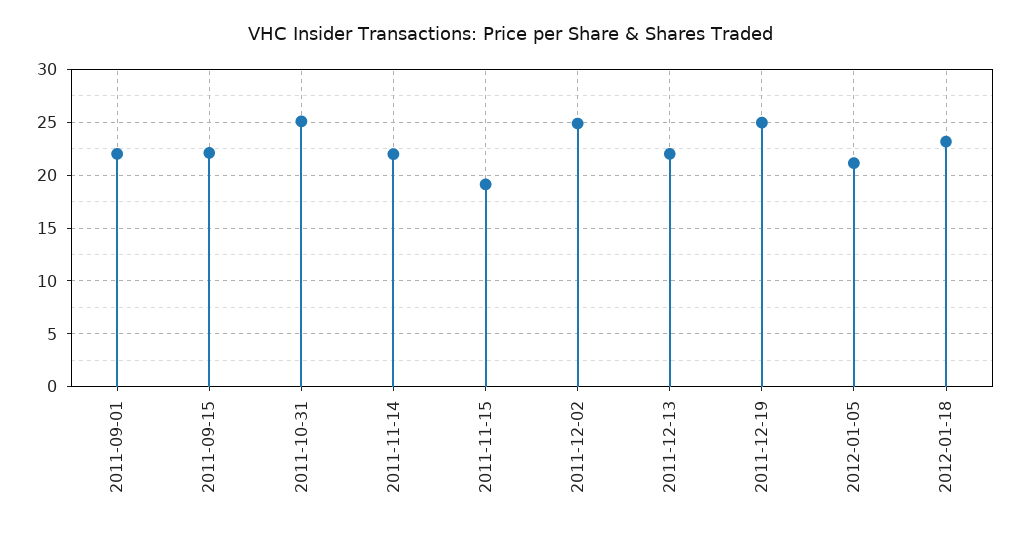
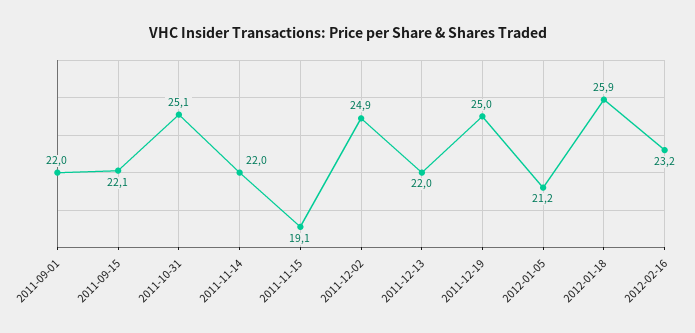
2012-01-18: 23 -> 25.9
2012-02-16: none -> 23.2

